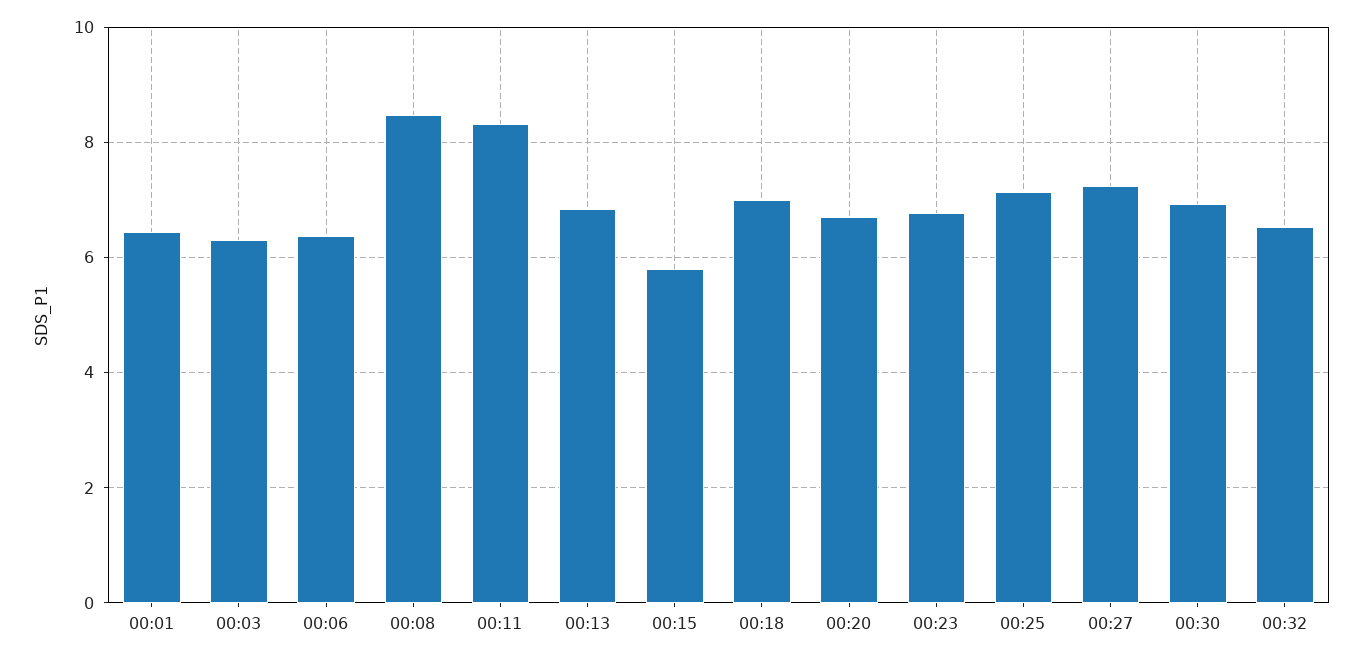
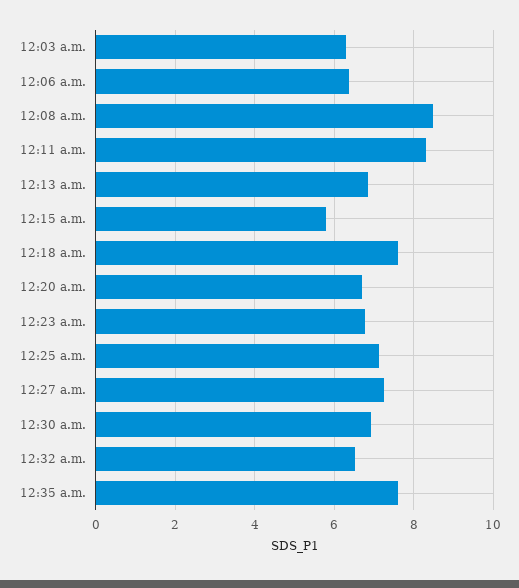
00:01: 6.4 -> none
00:18: 7 -> 7.6
12:35 a.m.: none -> 7.6

